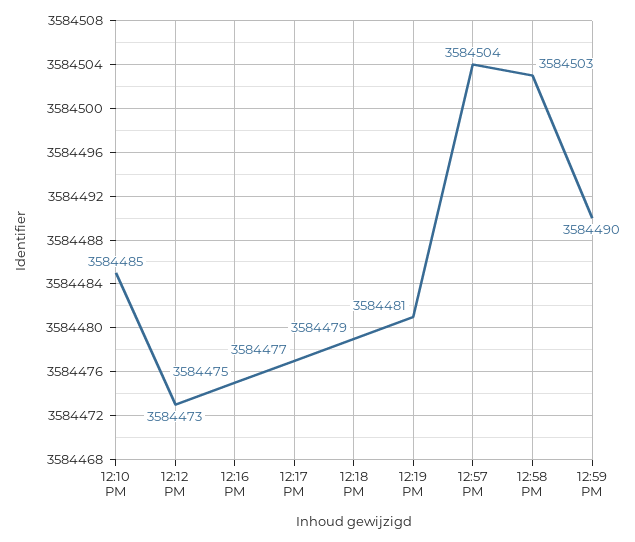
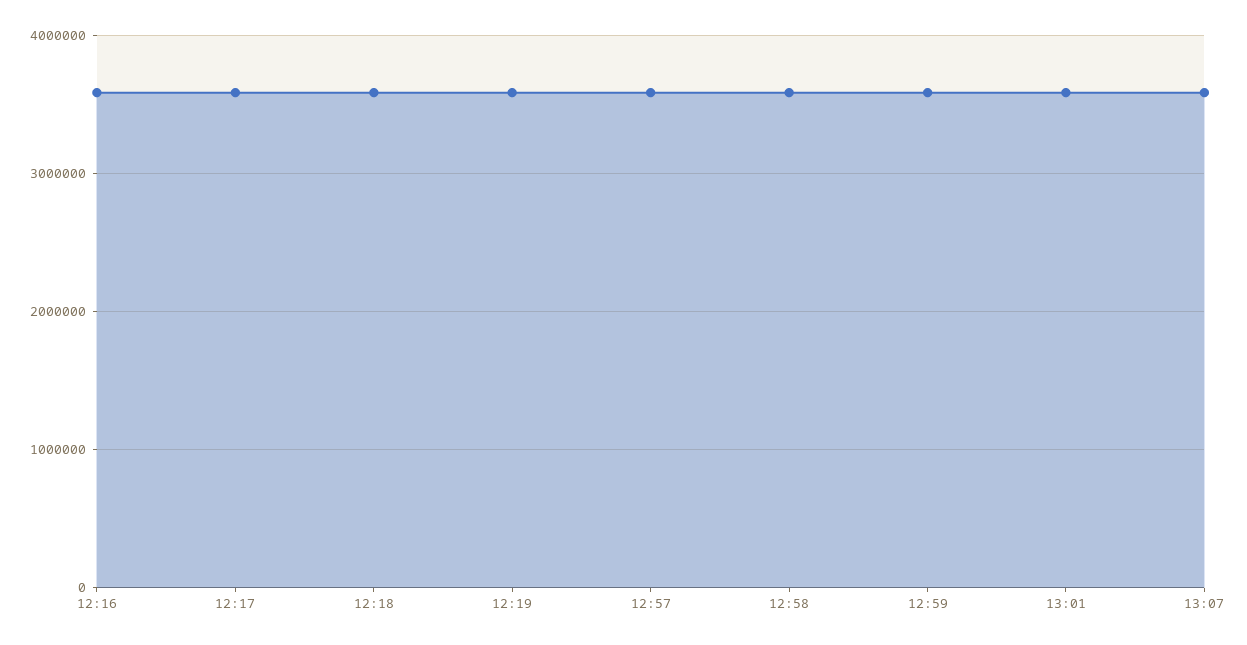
12:10 PM: 3584485 -> none
12:12 PM: 3584473 -> none
13:01: none -> 3600000
13:07: none -> 3600000

